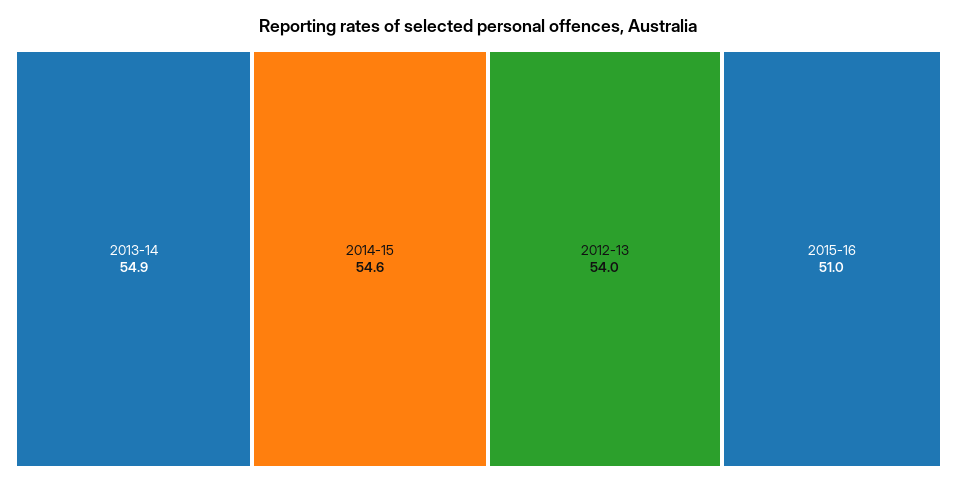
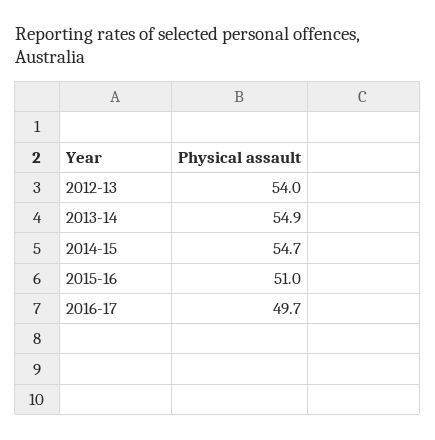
2014-15: 54.6 -> 54.7
2016-17: none -> 49.7

